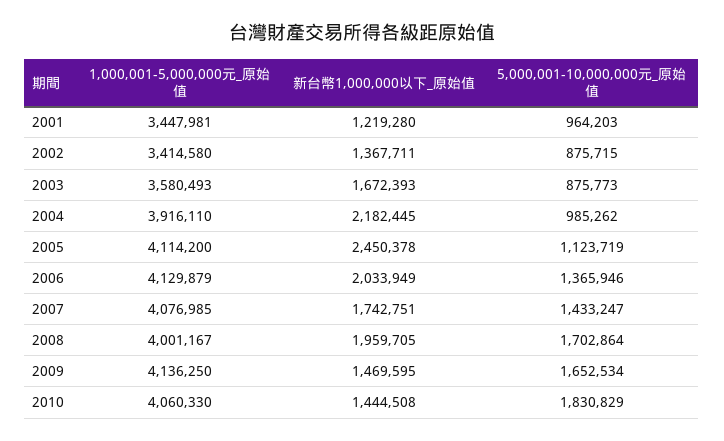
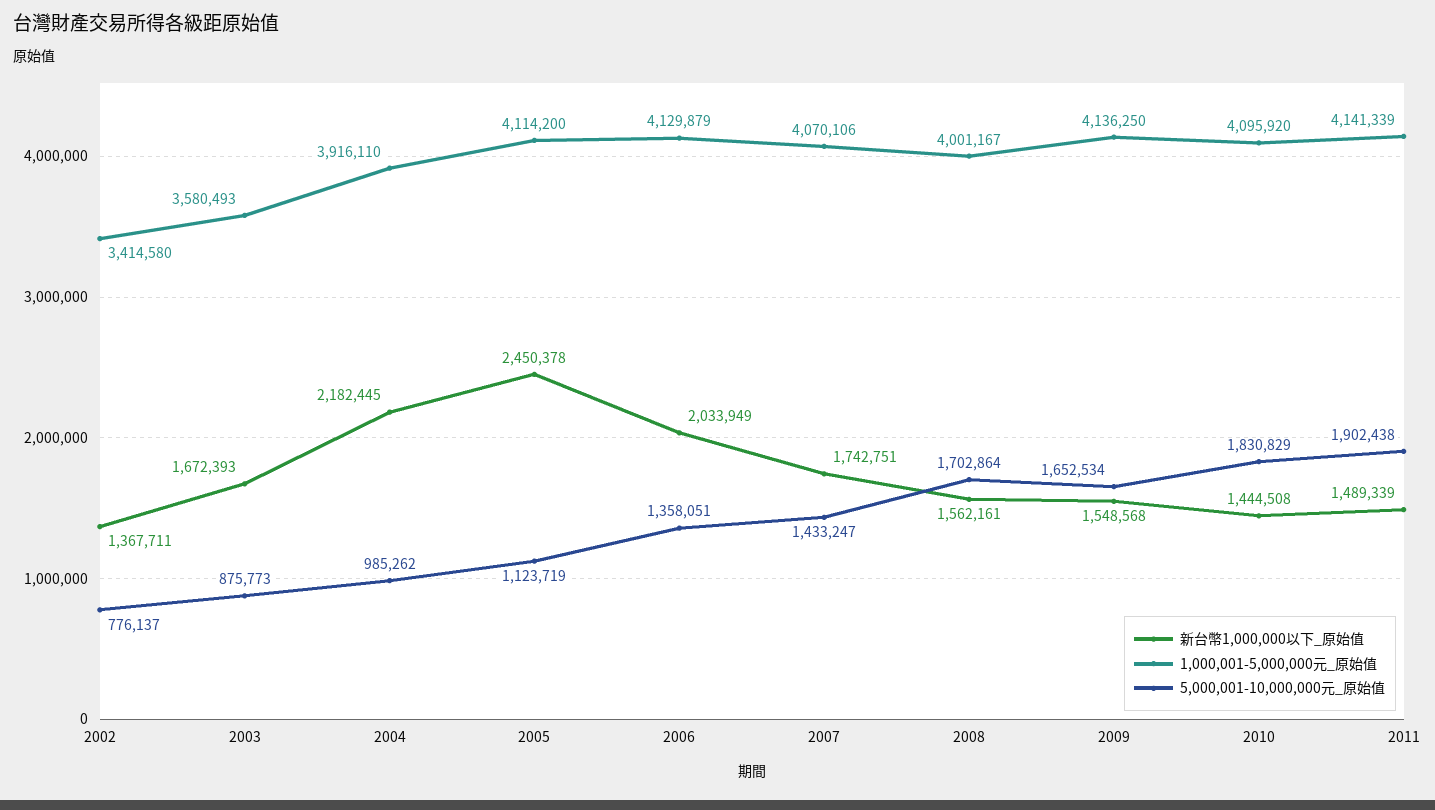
1,000,001-5,000,000元_原始值, 2001: 3447981 -> none
新台幣1,000,000以下_原始值, 2001: 1219280 -> none
5,000,001-10,000,000元_原始值, 2001: 964203 -> none
5,000,001-10,000,000元_原始值, 2002: 875715 -> 776137
5,000,001-10,000,000元_原始值, 2006: 1365946 -> 1358051
1,000,001-5,000,000元_原始值, 2007: 4076985 -> 4070106
新台幣1,000,000以下_原始值, 2008: 1959705 -> 1562161
新台幣1,000,000以下_原始值, 2009: 1469595 -> 1548568
1,000,001-5,000,000元_原始值, 2010: 4060330 -> 4095920
新台幣1,000,000以下_原始值, 2011: none -> 1489339
1,000,001-5,000,000元_原始值, 2011: none -> 4141339
5,000,001-10,000,000元_原始值, 2011: none -> 1902438

